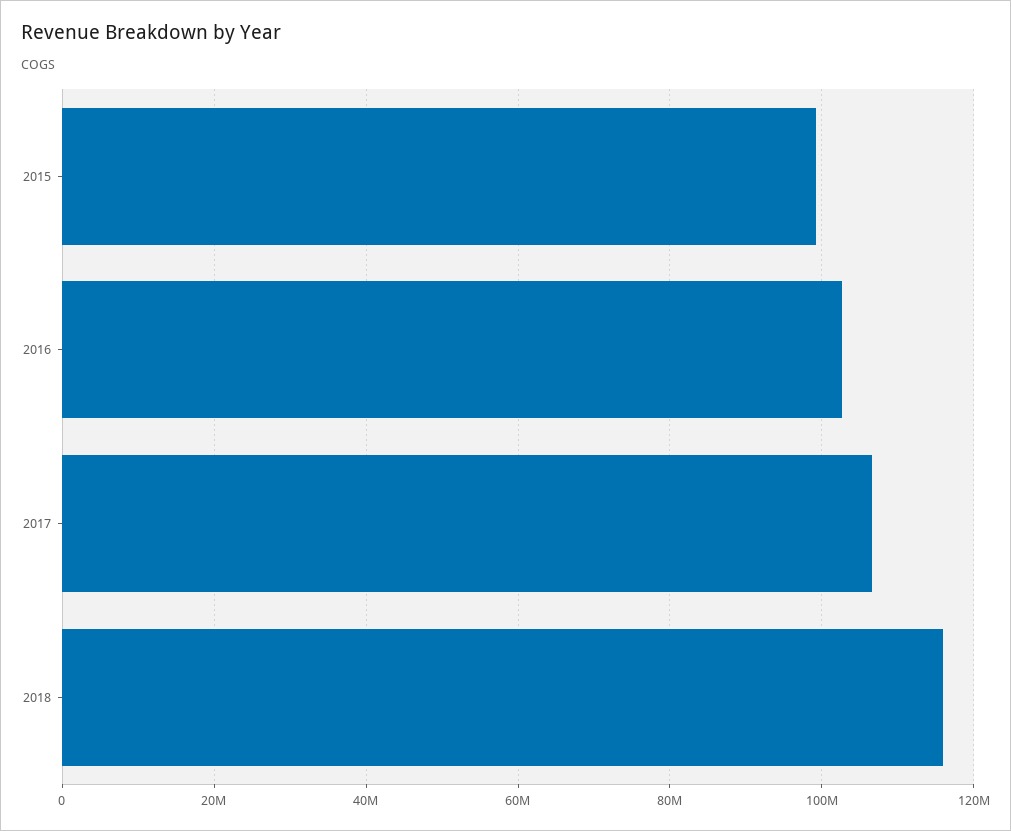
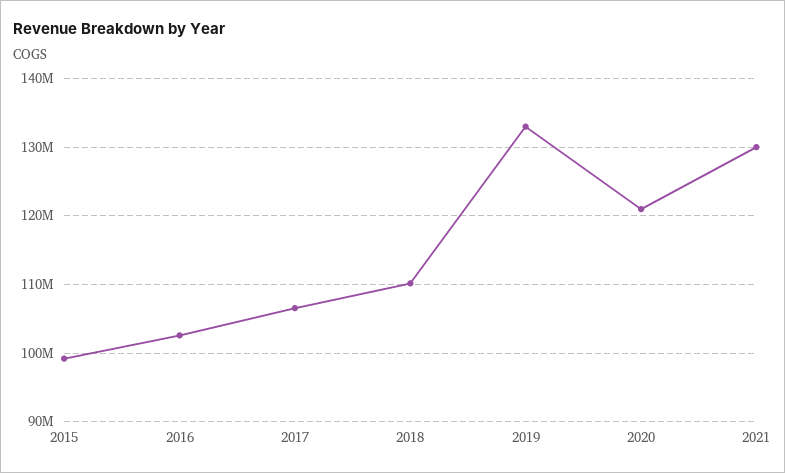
2018: 116000000 -> 110000000
2019: none -> 133000000
2020: none -> 121000000
2021: none -> 130000000

